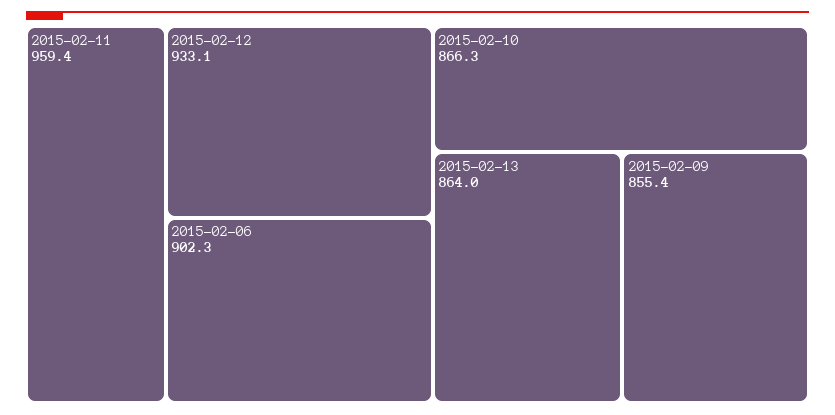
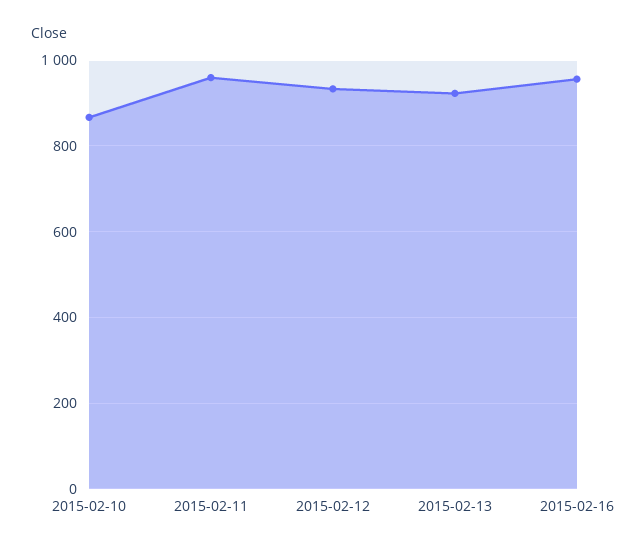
2015-02-06: 902.3 -> none
2015-02-13: 864 -> 920
2015-02-09: 855.4 -> none
2015-02-16: none -> 960

